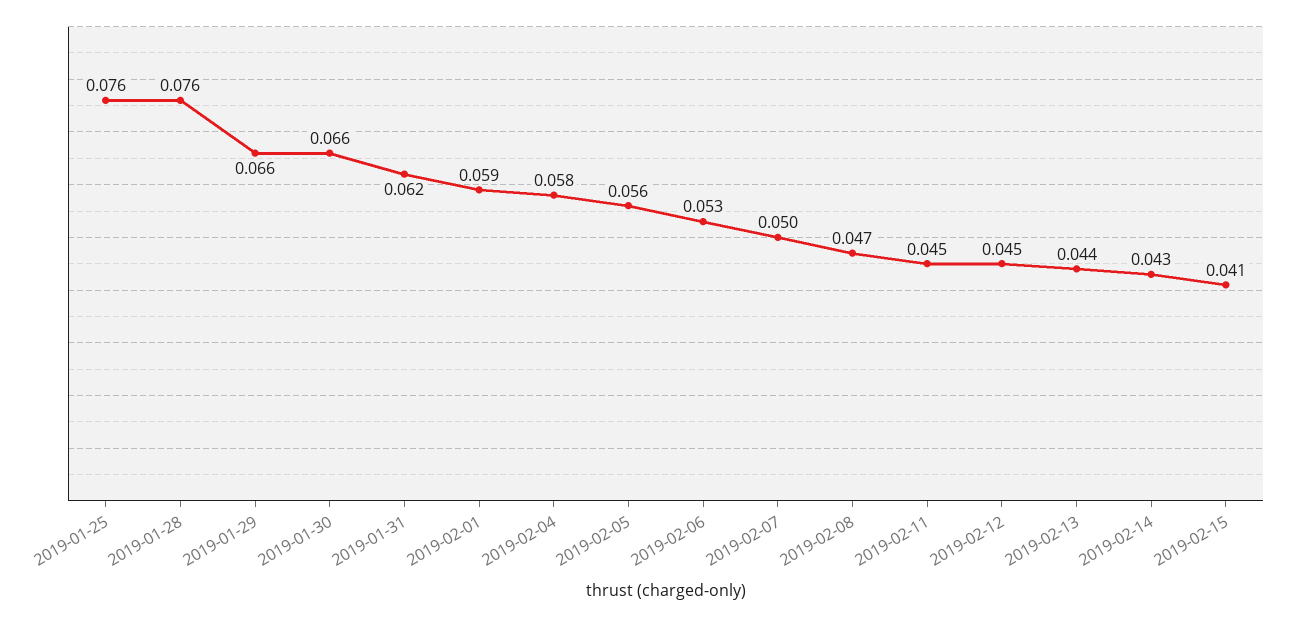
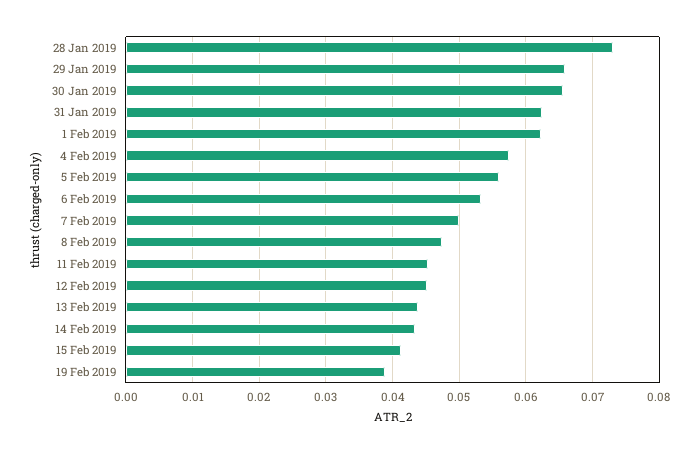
2019-01-25: 0.076 -> none
2019-01-28: 0.076 -> 0.073
2019-02-01: 0.059 -> 0.062
19 Feb 2019: none -> 0.039

